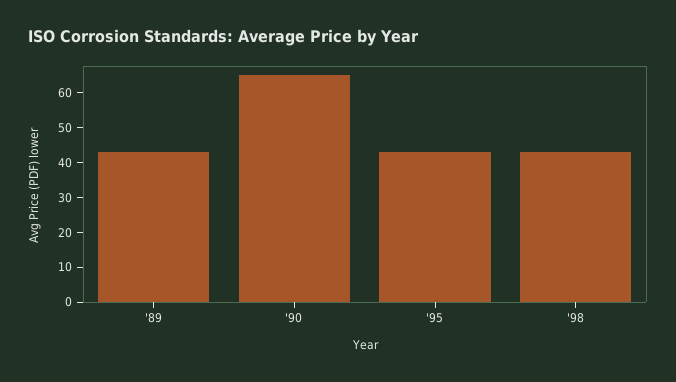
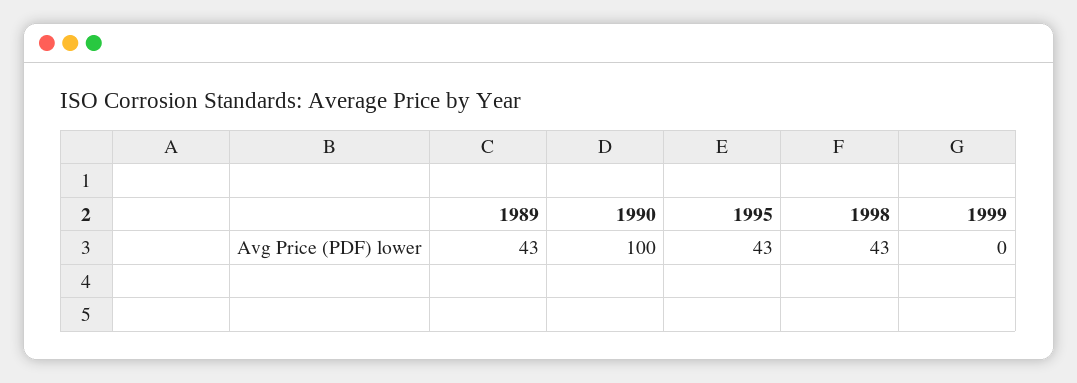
'90: 65 -> 100
1999: none -> 0

